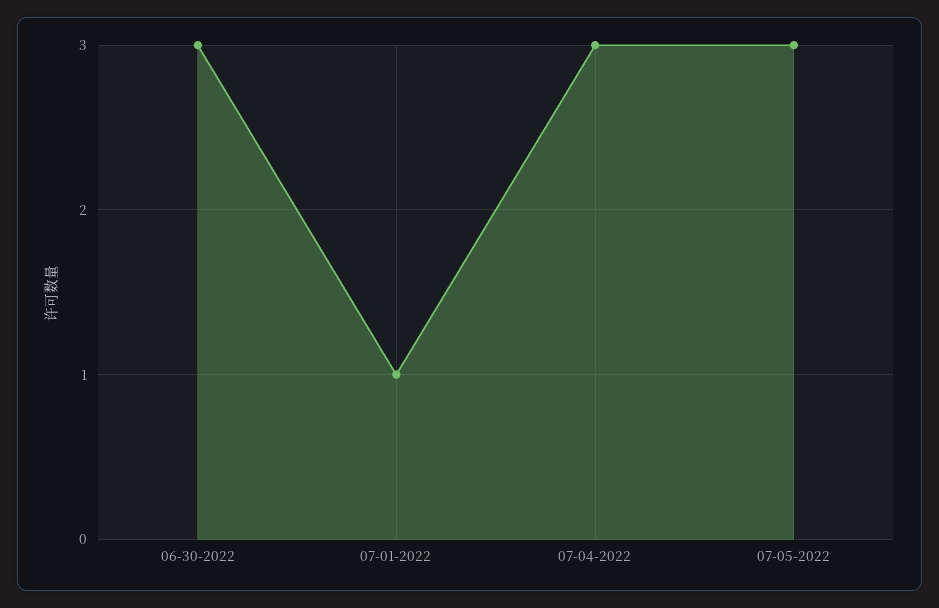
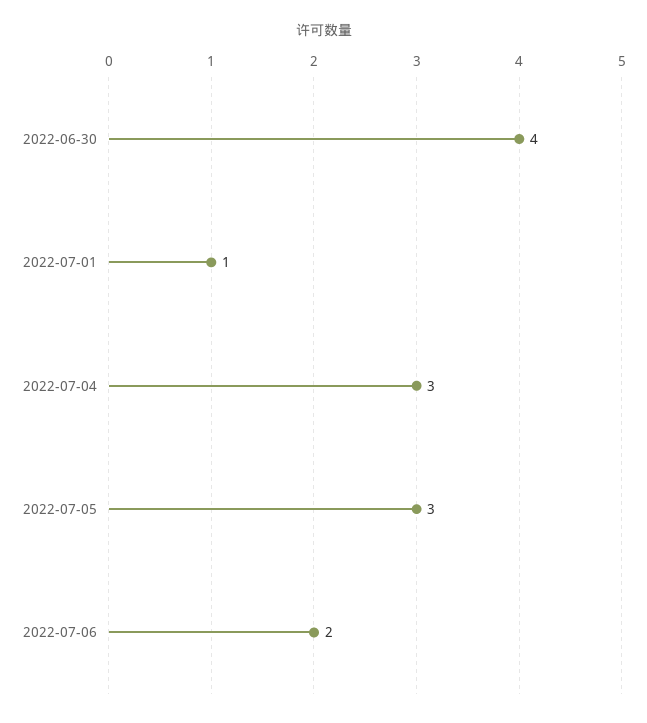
06-30-2022: 3 -> 4
2022-07-06: none -> 2

